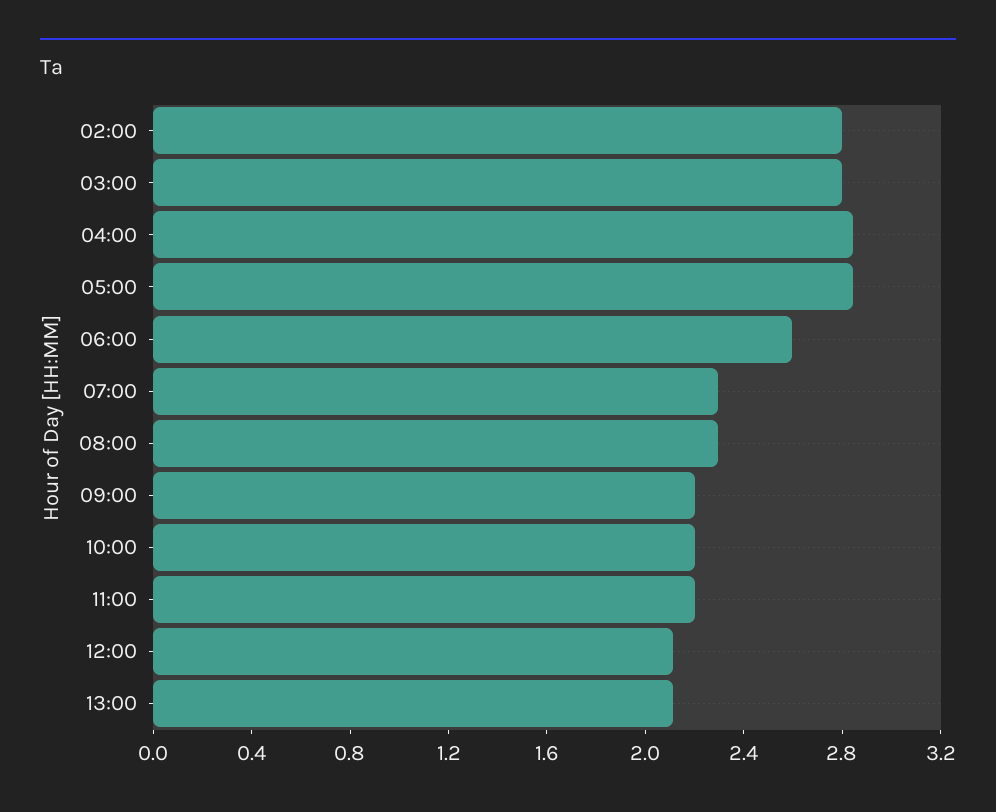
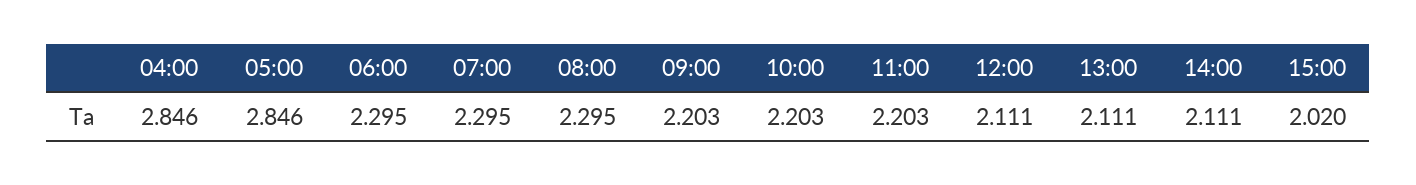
02:00: 2.8 -> none
03:00: 2.8 -> none
06:00: 2.6 -> 2.295
14:00: none -> 2.111
15:00: none -> 2.02

